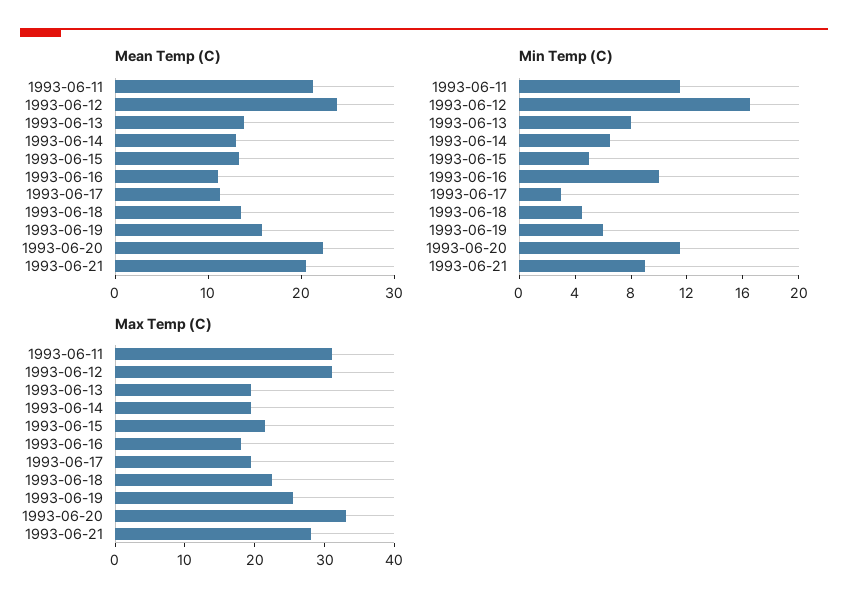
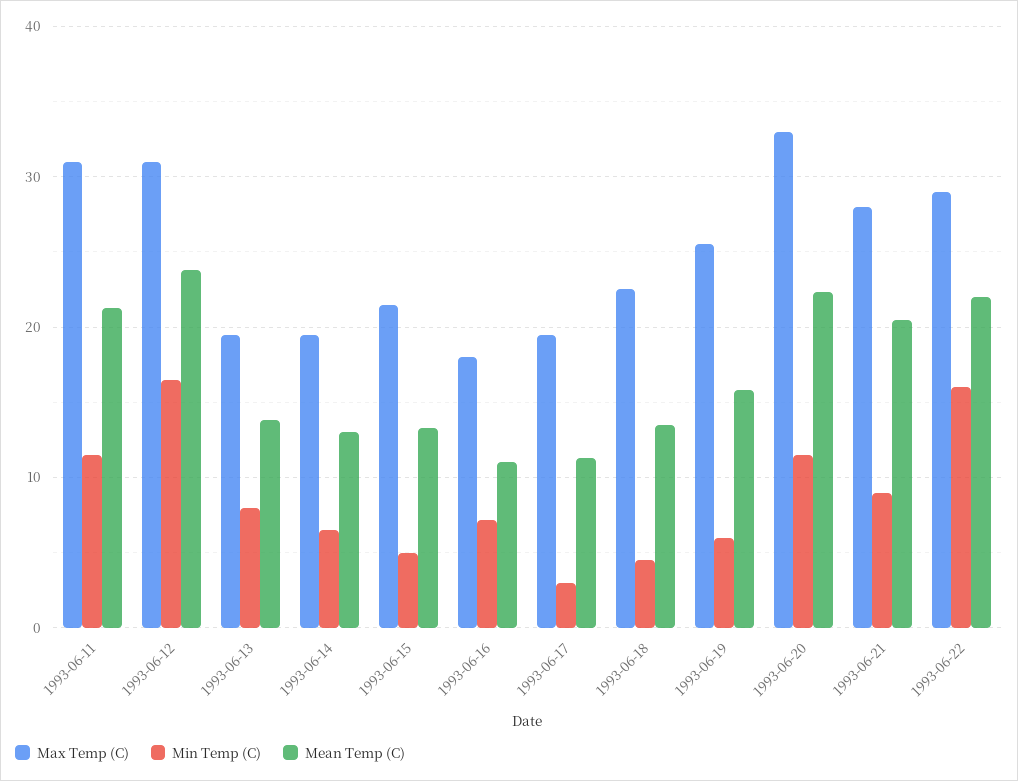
Min Temp (C), 1993-06-16: 10 -> 7
Max Temp (C), 1993-06-22: none -> 29
Min Temp (C), 1993-06-22: none -> 16
Mean Temp (C), 1993-06-22: none -> 22

